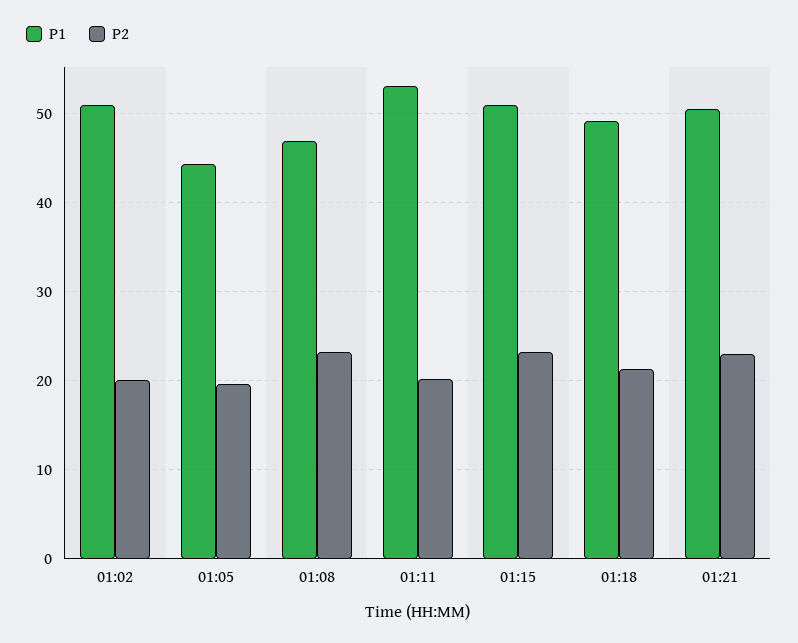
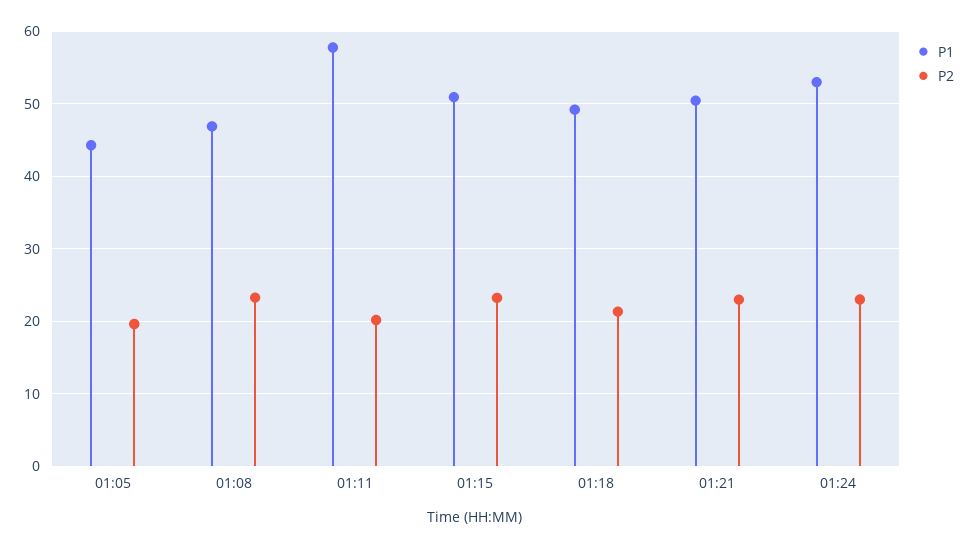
P1, 01:02: 51 -> none
P2, 01:02: 20 -> none
P1, 01:11: 53 -> 58
P1, 01:24: none -> 53
P2, 01:24: none -> 23

